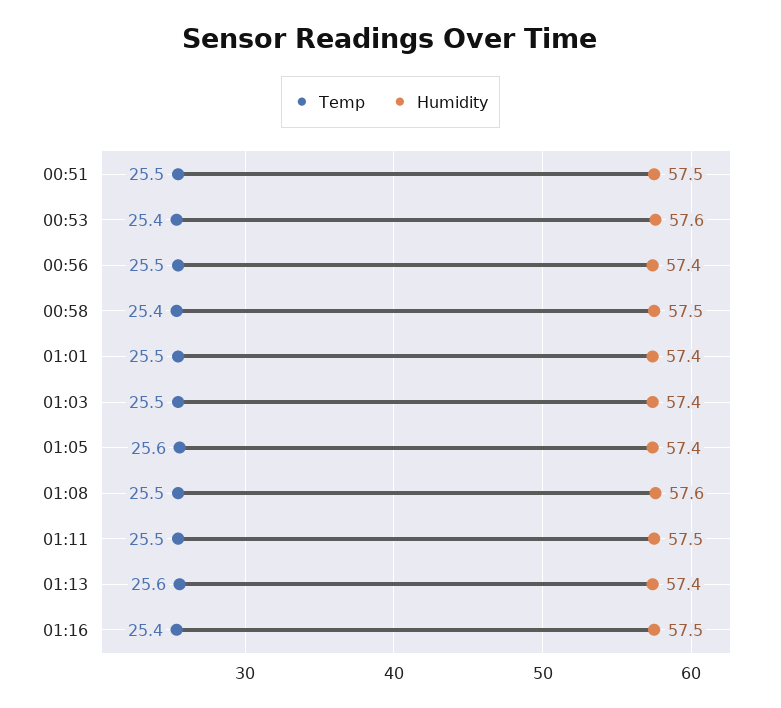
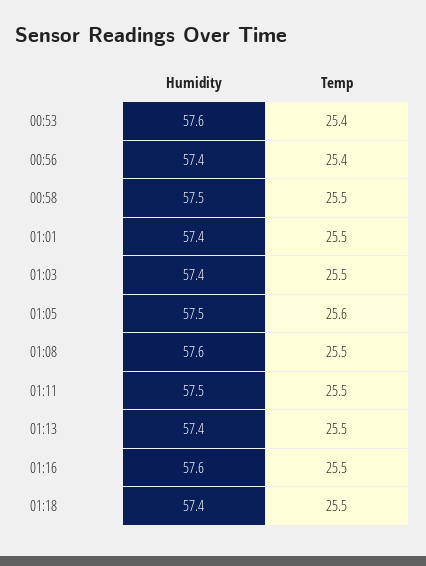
Temp, 00:51: 25.5 -> none
Humidity, 00:51: 57.5 -> none
Temp, 00:56: 25.5 -> 25.4
Temp, 00:58: 25.4 -> 25.5
Humidity, 01:05: 57.4 -> 57.5
Temp, 01:13: 25.6 -> 25.5
Temp, 01:16: 25.4 -> 25.5
Humidity, 01:16: 57.5 -> 57.6
Humidity, 01:18: none -> 57.4
Temp, 01:18: none -> 25.5

